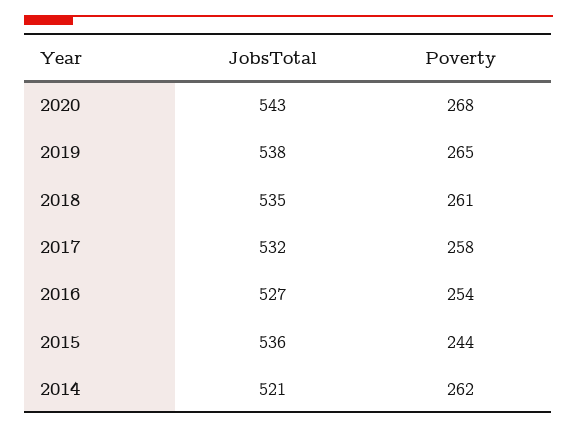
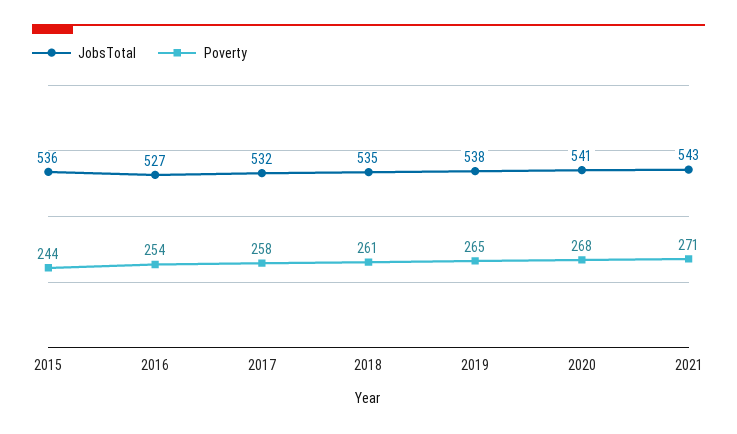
JobsTotal, 2020: 543 -> 541
JobsTotal, 2014: 521 -> none
Poverty, 2014: 262 -> none
JobsTotal, 2021: none -> 543
Poverty, 2021: none -> 271

